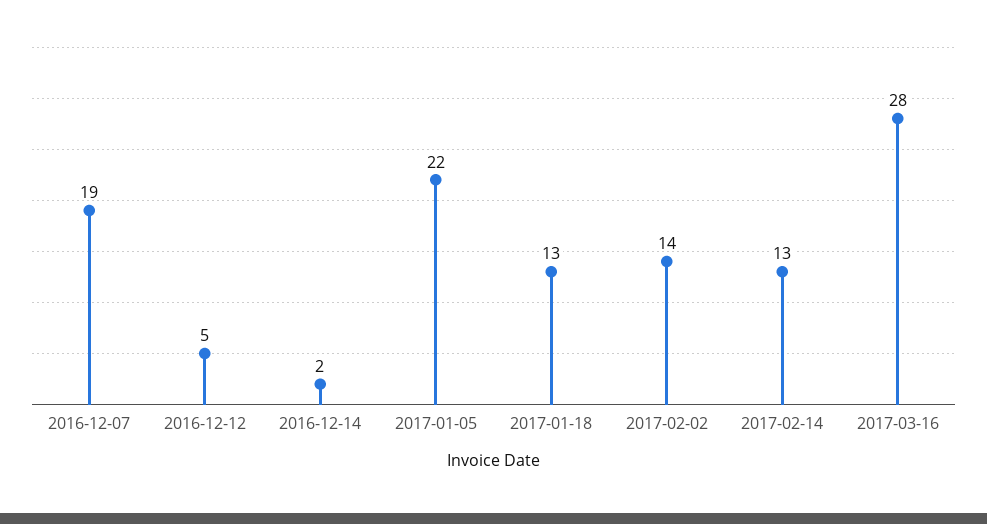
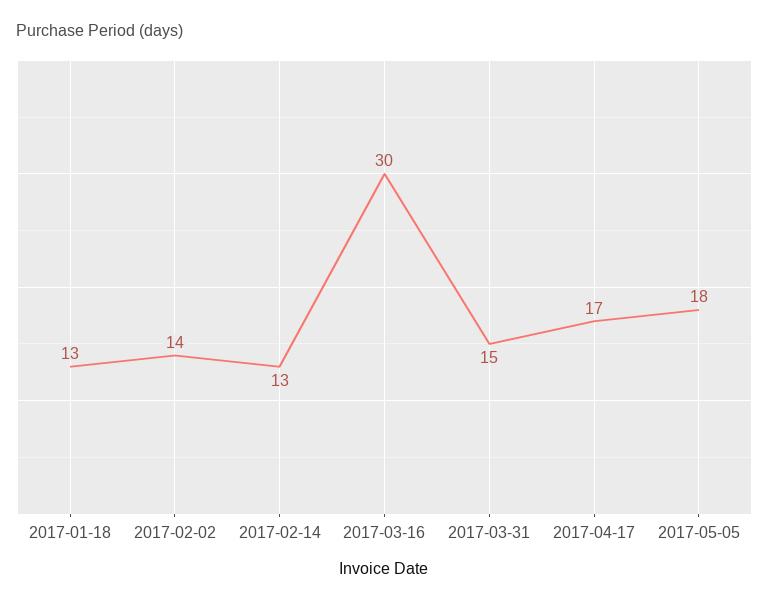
2016-12-07: 19 -> none
2016-12-12: 5 -> none
2016-12-14: 2 -> none
2017-01-05: 22 -> none
2017-03-16: 28 -> 30
2017-03-31: none -> 15
2017-04-17: none -> 17
2017-05-05: none -> 18

